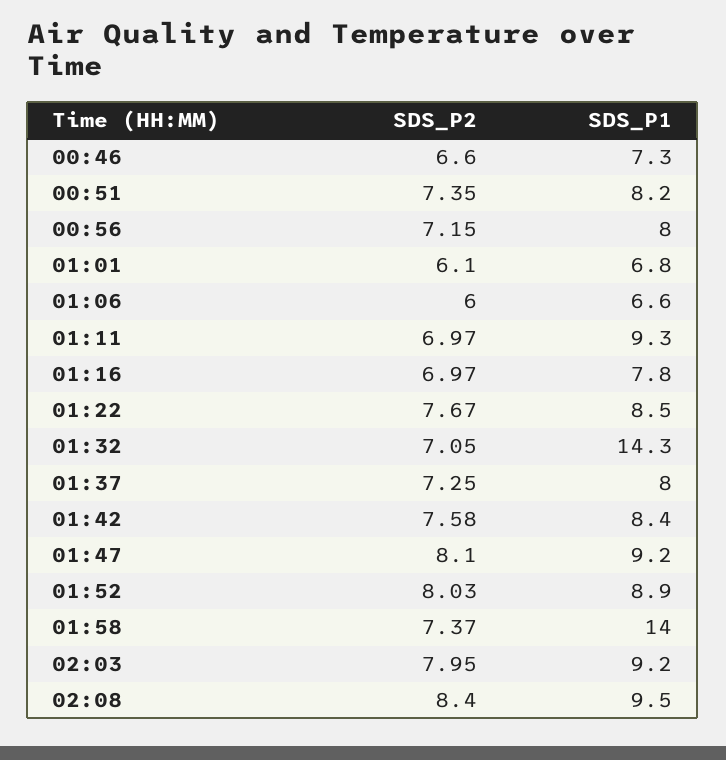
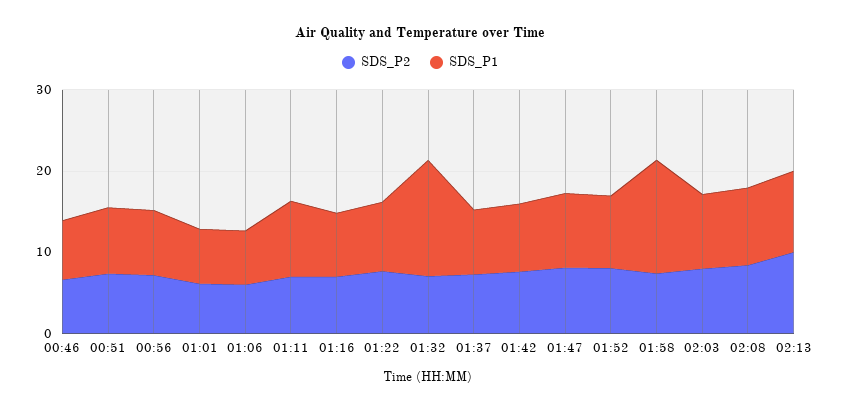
SDS_P2, 02:13: none -> 10
SDS_P1, 02:13: none -> 10

